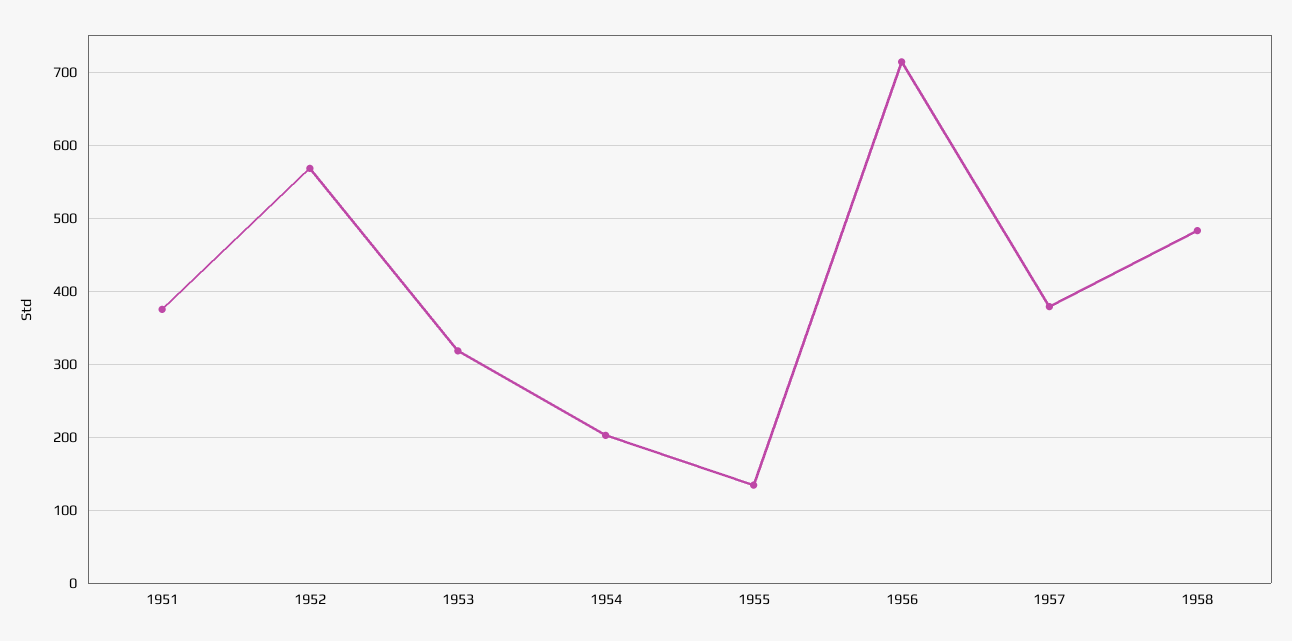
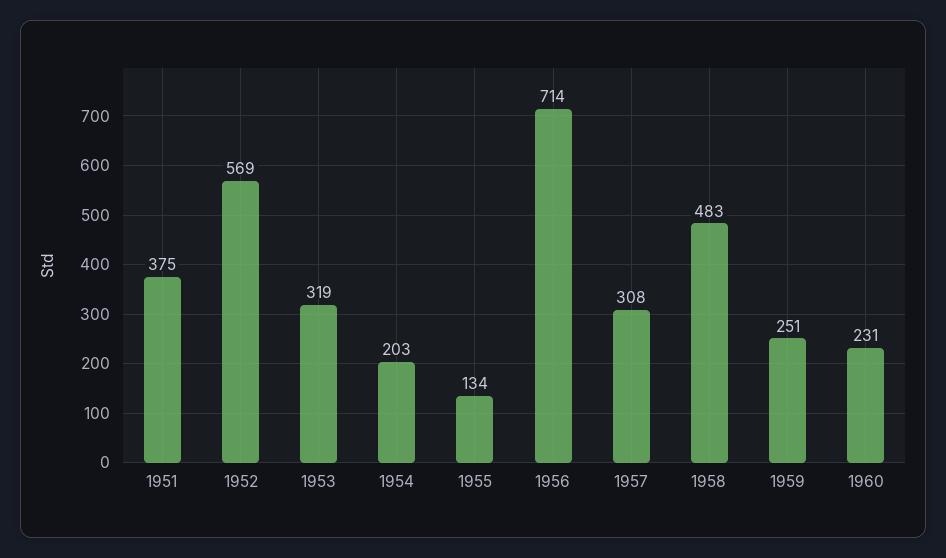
1957: 380 -> 308
1959: none -> 251
1960: none -> 231

